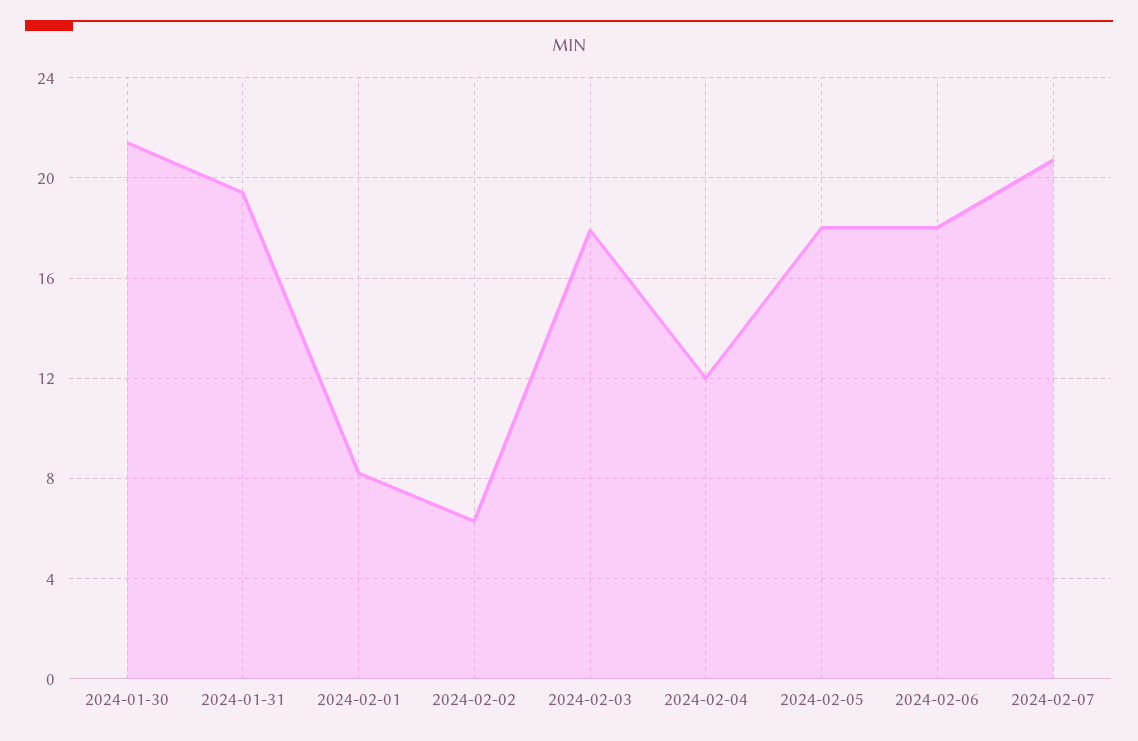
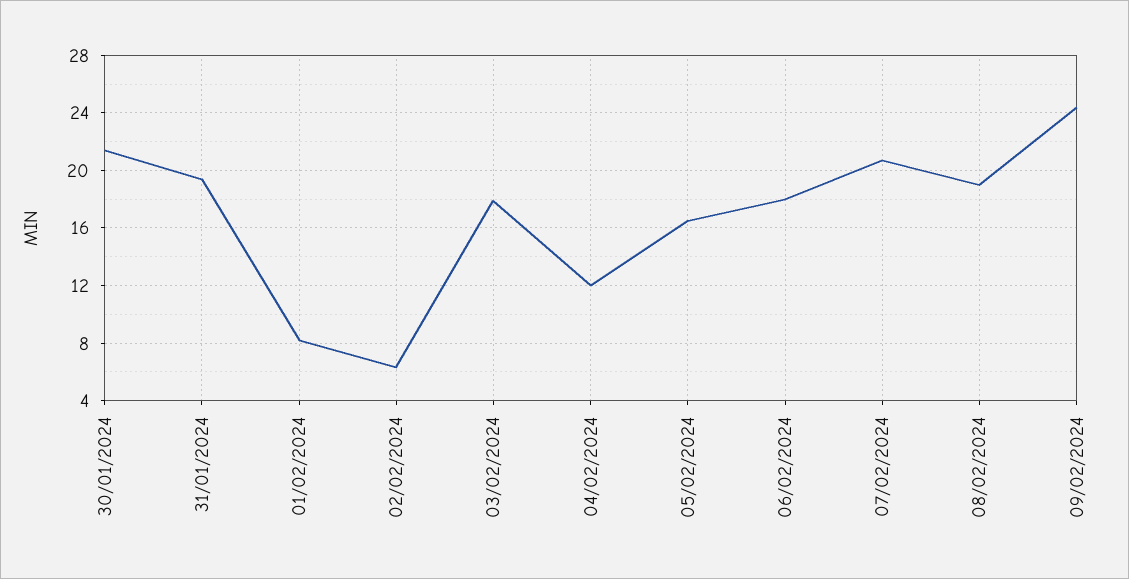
2024-02-05: 18 -> 16.5
08/02/2024: none -> 19
09/02/2024: none -> 24.5

